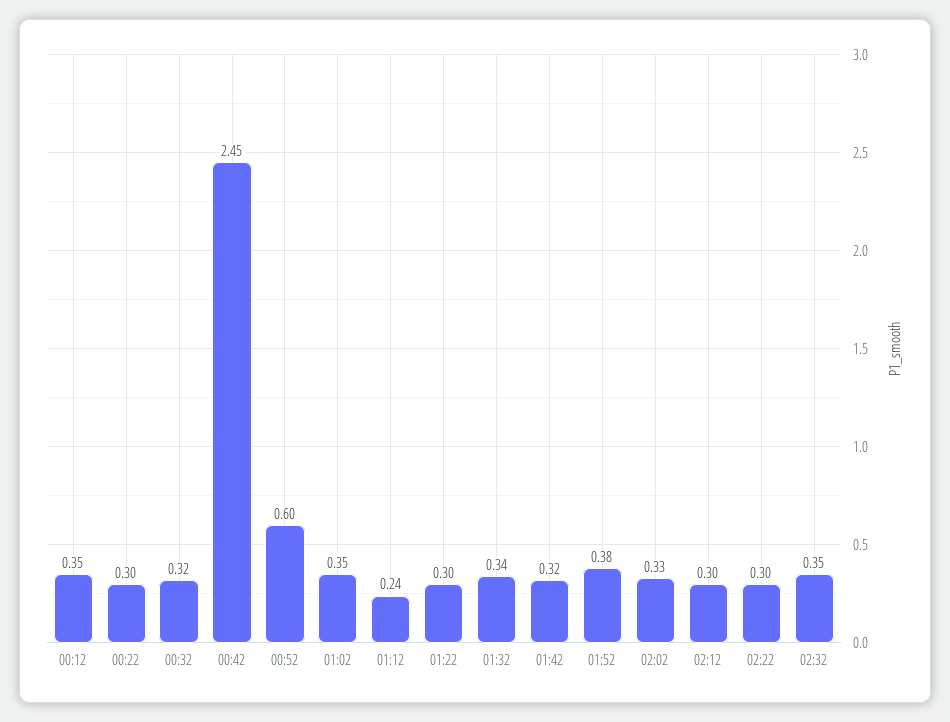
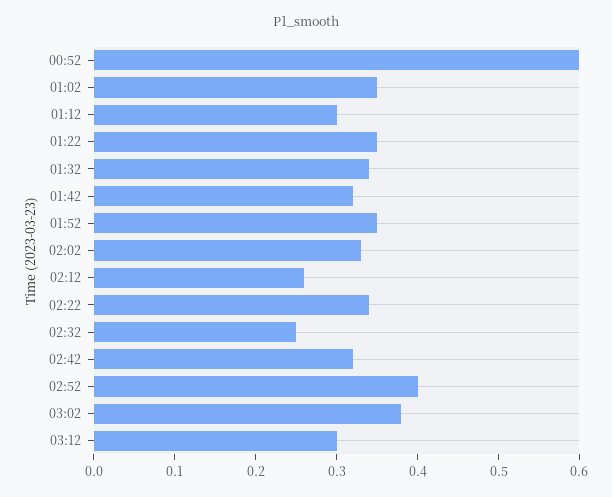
00:12: 0.35 -> none
00:22: 0.3 -> none
00:32: 0.32 -> none
00:42: 2.45 -> none
01:12: 0.24 -> 0.3
01:22: 0.3 -> 0.35
01:52: 0.38 -> 0.35
02:12: 0.3 -> 0.26
02:22: 0.3 -> 0.34
02:32: 0.35 -> 0.25
02:42: none -> 0.32
02:52: none -> 0.4
03:02: none -> 0.38
03:12: none -> 0.3

